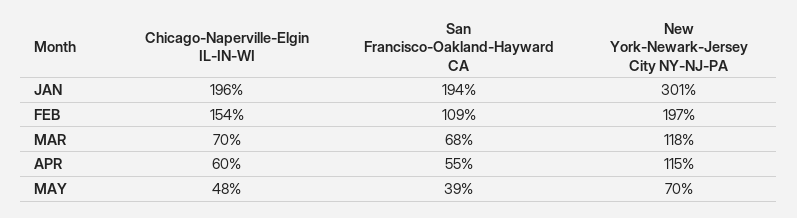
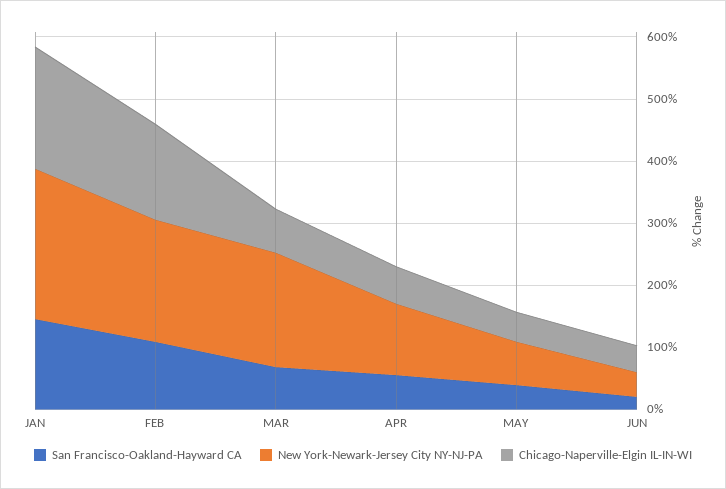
San Francisco-Oakland-Hayward CA, JAN: 194 -> 140
New York-Newark-Jersey City NY-NJ-PA, JAN: 301 -> 240
New York-Newark-Jersey City NY-NJ-PA, MAR: 118 -> 180
San Francisco-Oakland-Hayward CA, JUN: none -> 20
New York-Newark-Jersey City NY-NJ-PA, JUN: none -> 40
Chicago-Naperville-Elgin IL-IN-WI, JUN: none -> 40

